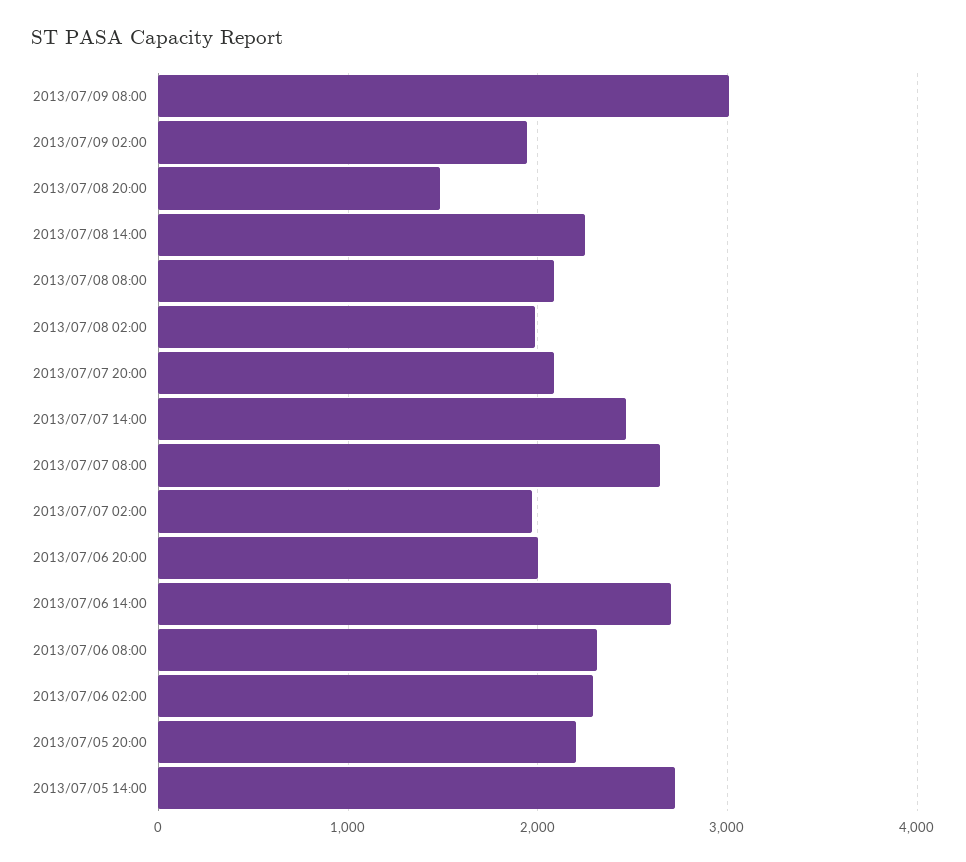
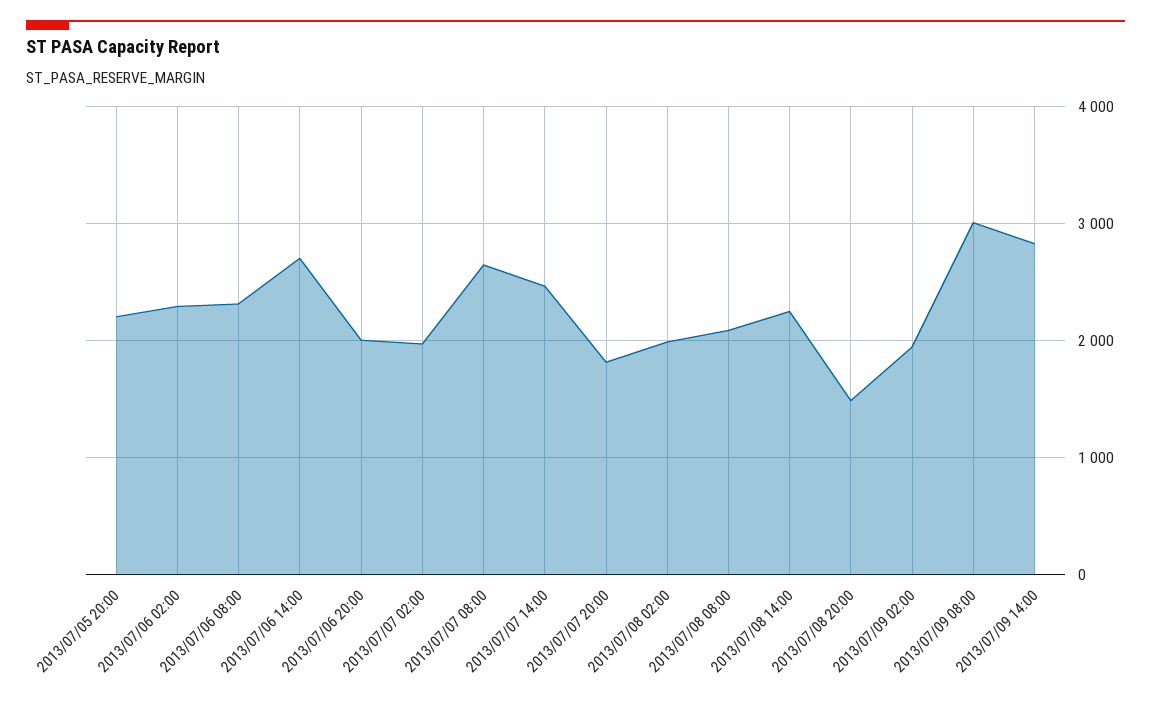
2013/07/07 20:00: 2100 -> 1800
2013/07/05 14:00: 2700 -> none
2013/07/09 14:00: none -> 2800

